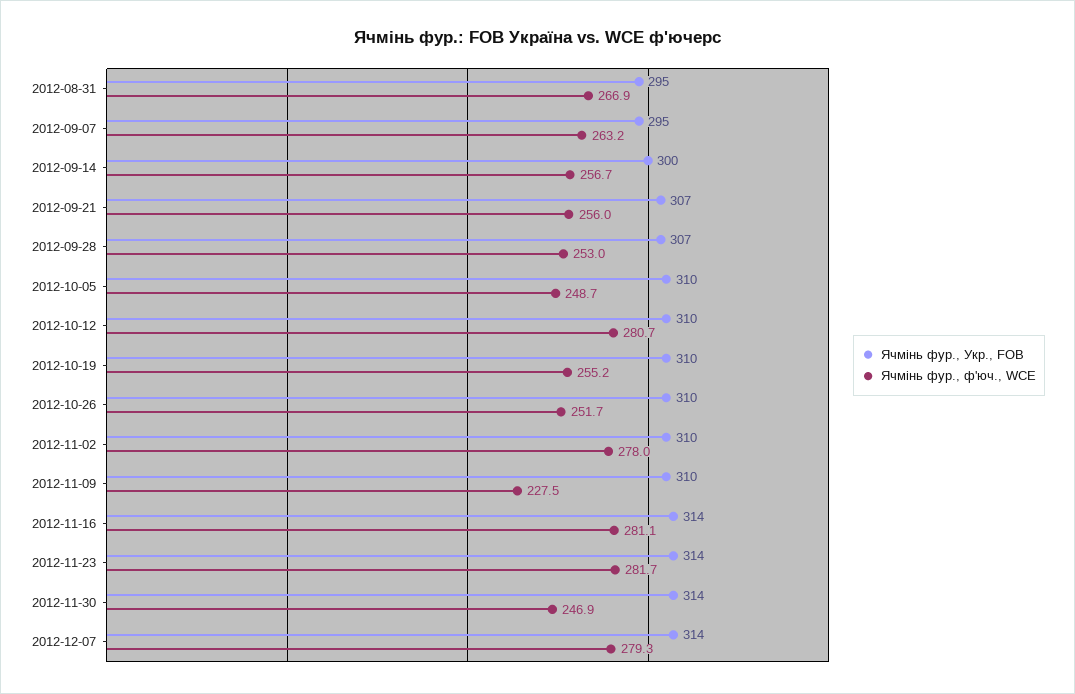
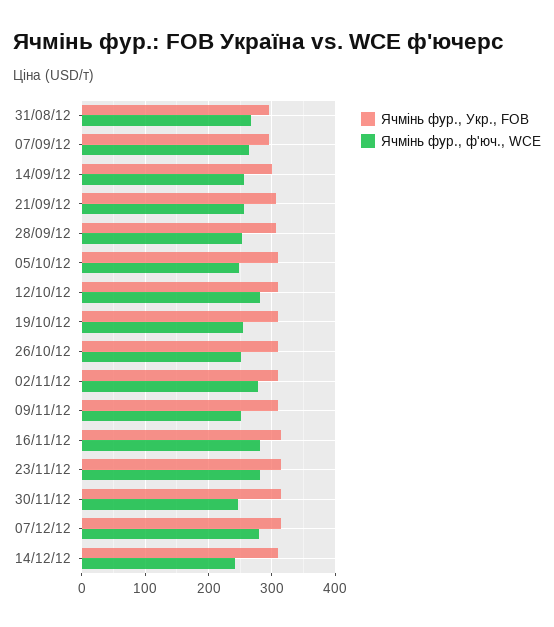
Ячмінь фур., ф'юч., WCE, 2012-11-09: 227.5 -> 250
Ячмінь фур., Укр., FOB, 14/12/12: none -> 310
Ячмінь фур., ф'юч., WCE, 14/12/12: none -> 240

